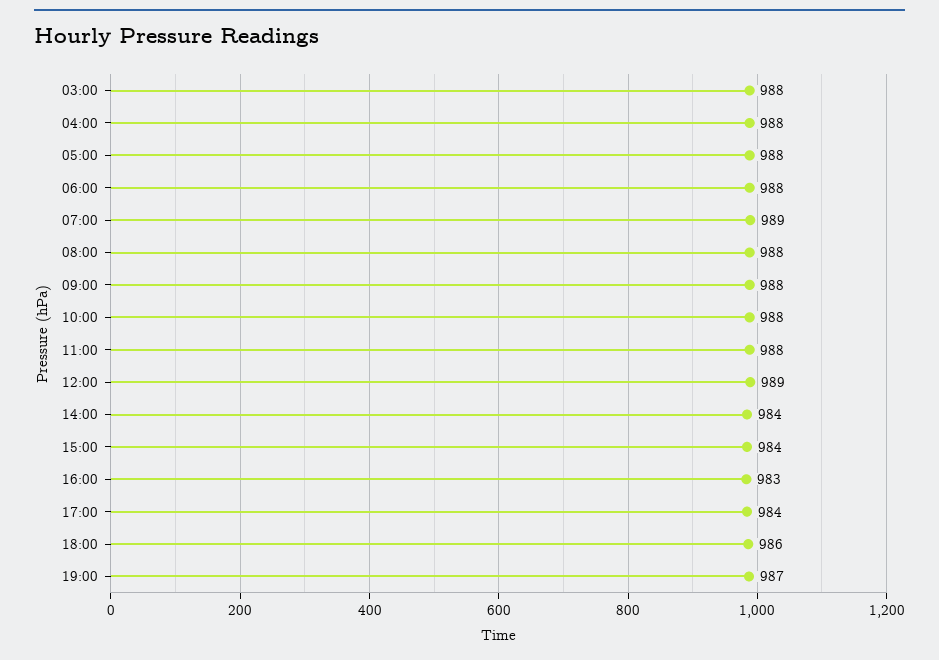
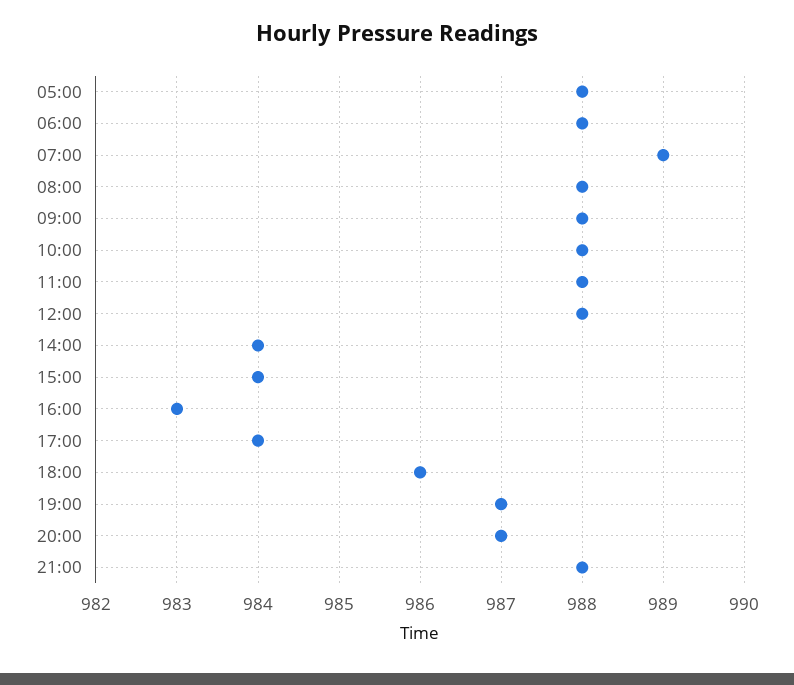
03:00: 988 -> none
04:00: 988 -> none
12:00: 989 -> 988
20:00: none -> 987
21:00: none -> 988

